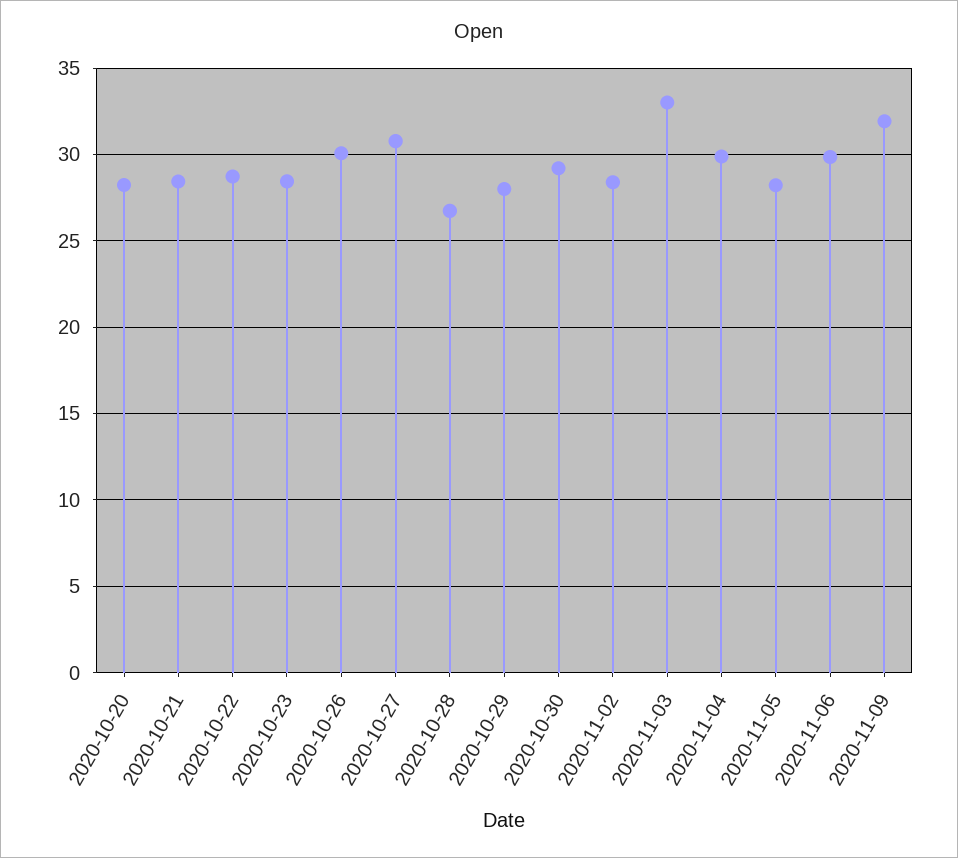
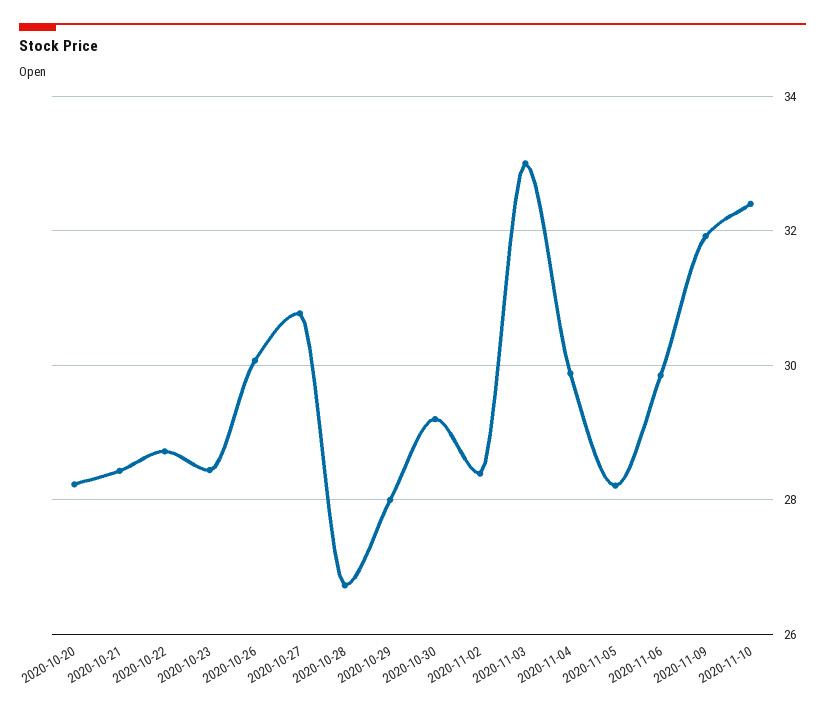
2020-11-10: none -> 32.4

